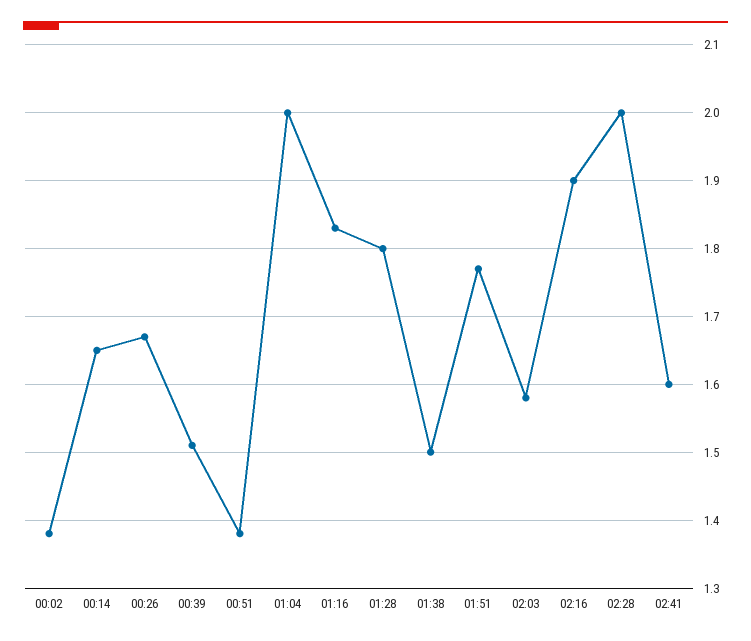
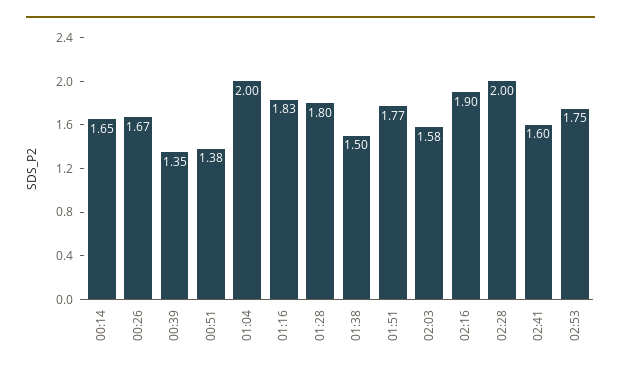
00:02: 1.38 -> none
00:39: 1.51 -> 1.35
02:53: none -> 1.75

